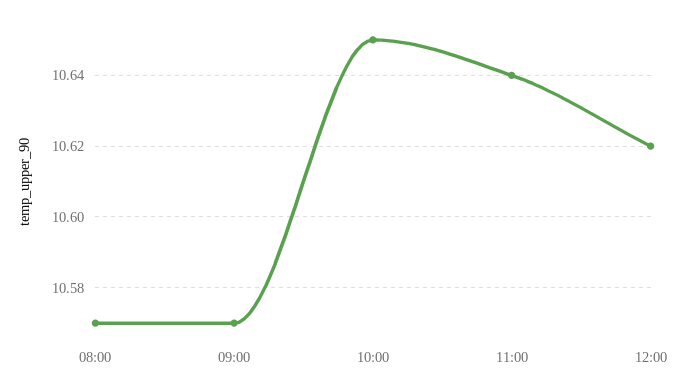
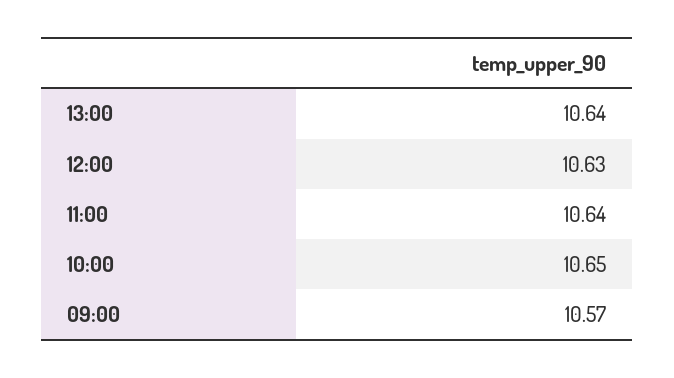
08:00: 10.57 -> none
12:00: 10.62 -> 10.63
13:00: none -> 10.64

